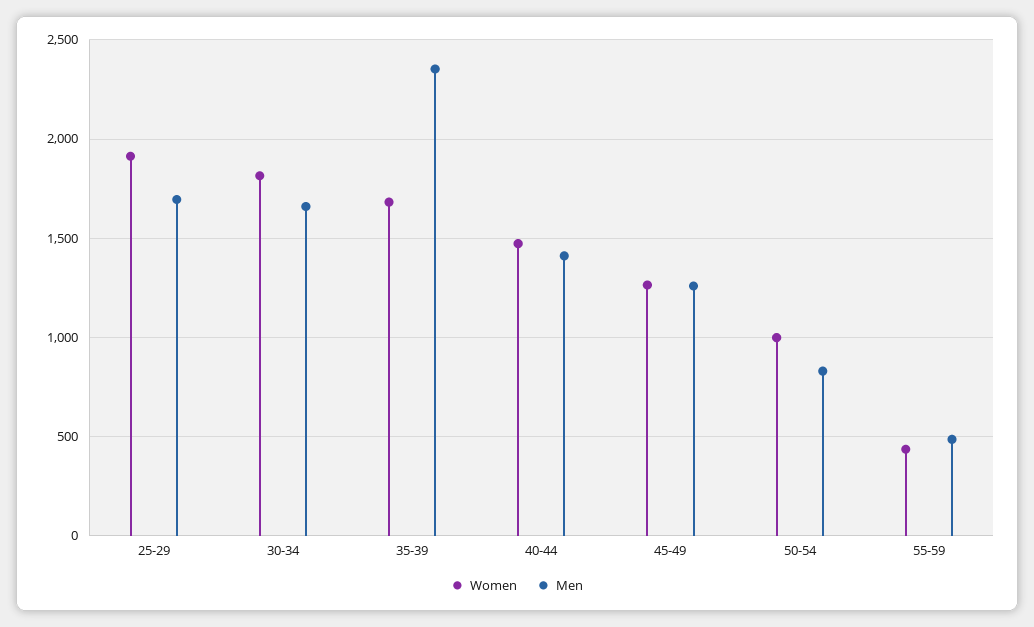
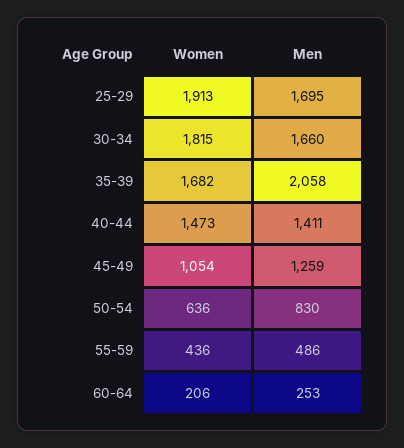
Men, 35-39: 2350 -> 2058
Women, 45-49: 1250 -> 1054
Women, 50-54: 1000 -> 636
Women, 60-64: none -> 206
Men, 60-64: none -> 253

